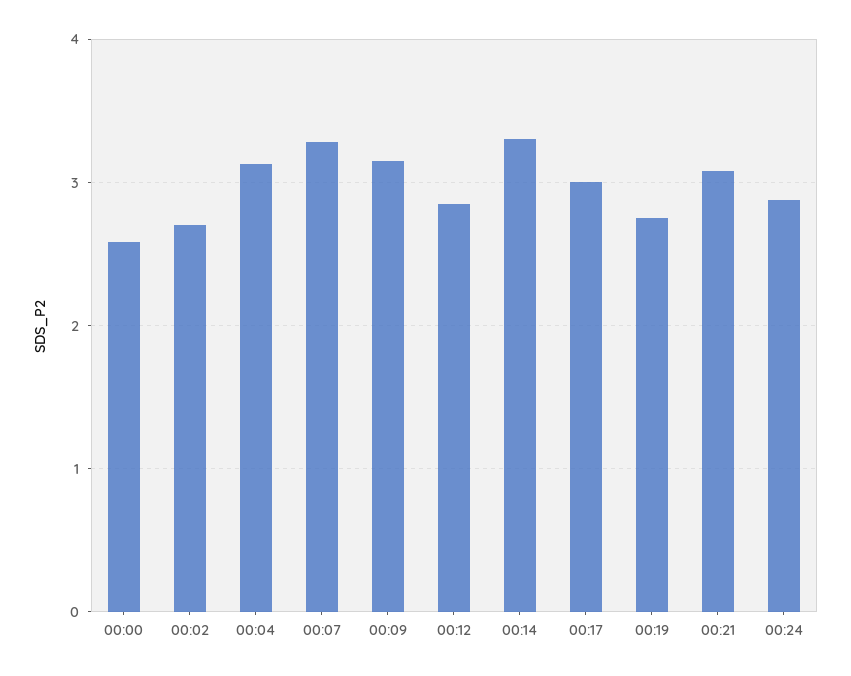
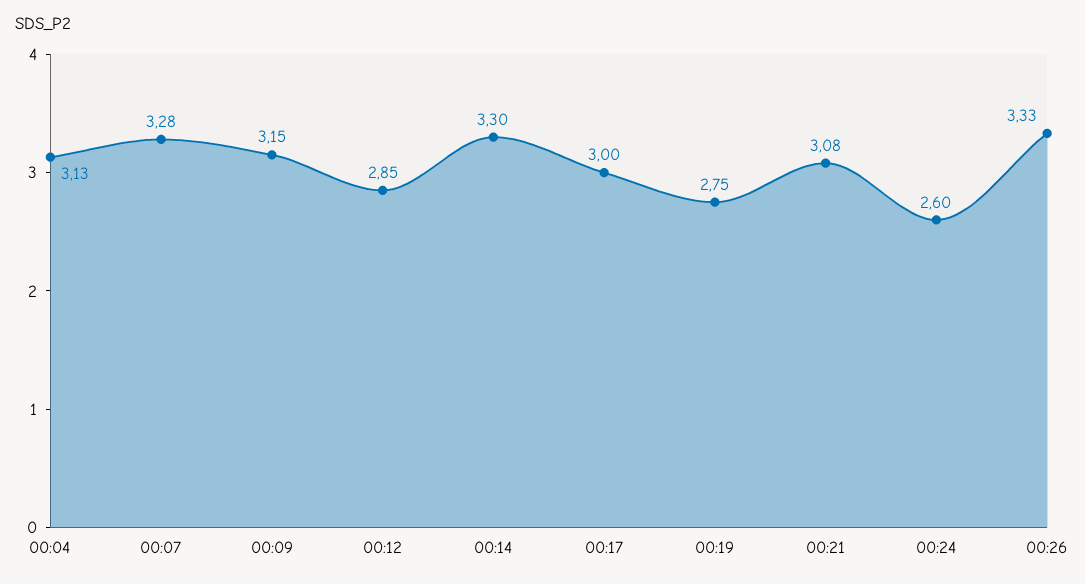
00:00: 2.6 -> none
00:02: 2.7 -> none
00:24: 2.9 -> 2.6
00:26: none -> 3.33

